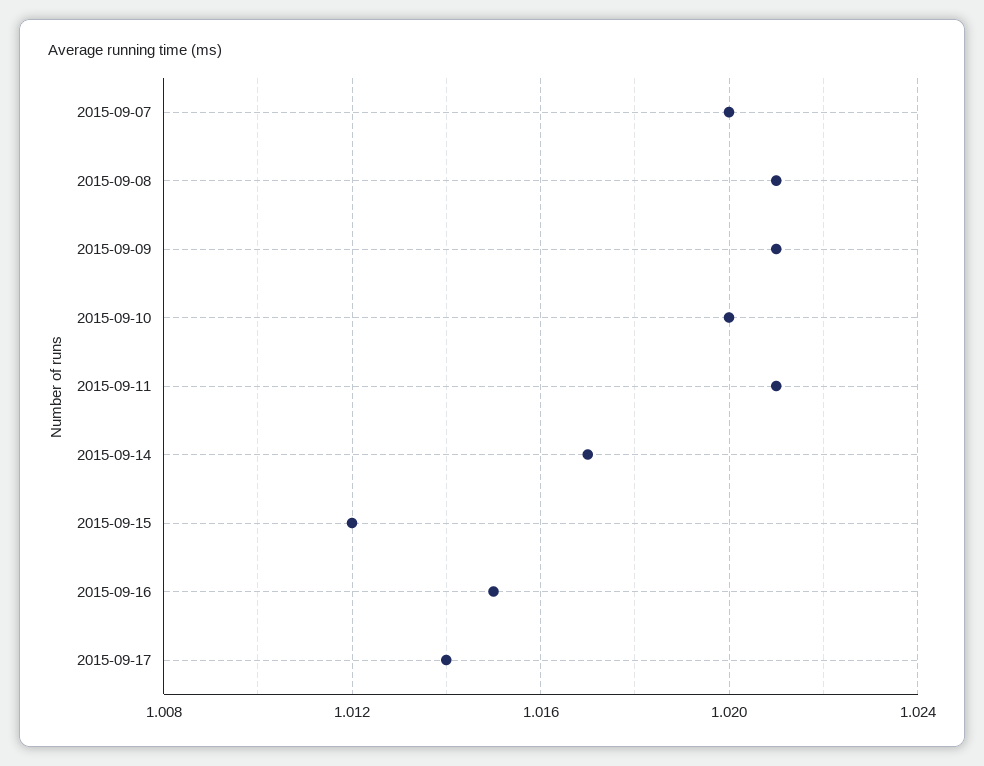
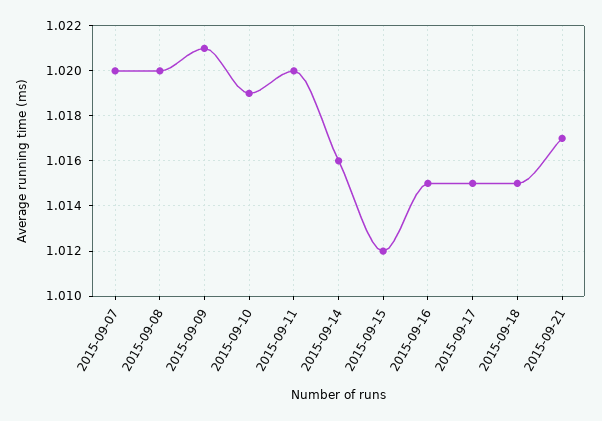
2015-09-08: 1.021 -> 1.02
2015-09-10: 1.02 -> 1.019
2015-09-11: 1.021 -> 1.02
2015-09-14: 1.017 -> 1.016
2015-09-17: 1.014 -> 1.015
2015-09-18: none -> 1.015
2015-09-21: none -> 1.017

